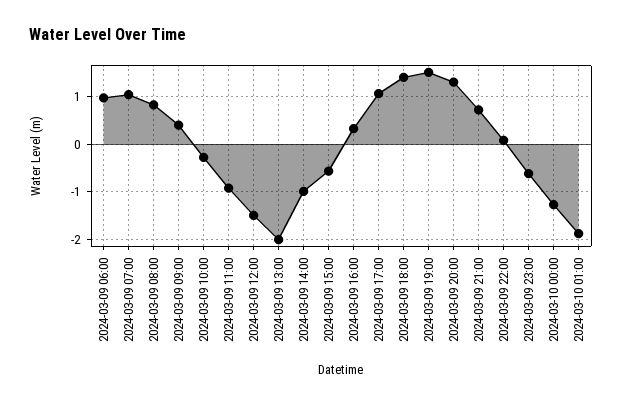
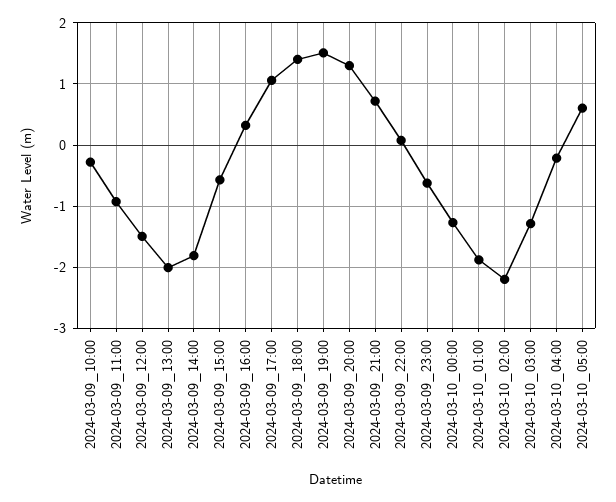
2024-03-09 06:00: 1 -> none
2024-03-09 07:00: 1 -> none
2024-03-09 08:00: 0.8 -> none
2024-03-09 09:00: 0.4 -> none
2024-03-09 14:00: -1 -> -1.8
2024-03-10_02:00: none -> -2.2
2024-03-10_03:00: none -> -1.3
2024-03-10_04:00: none -> -0.2
2024-03-10_05:00: none -> 0.6

